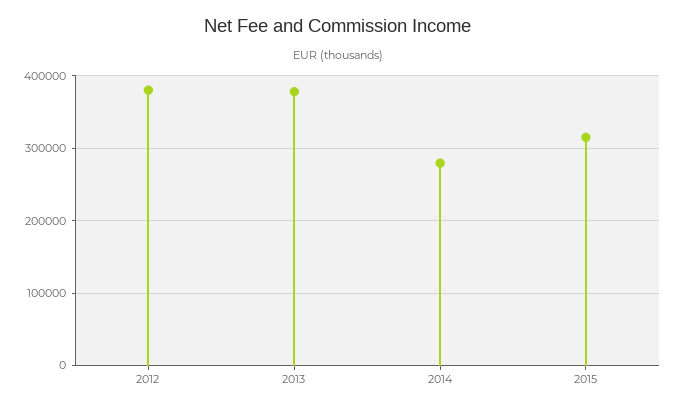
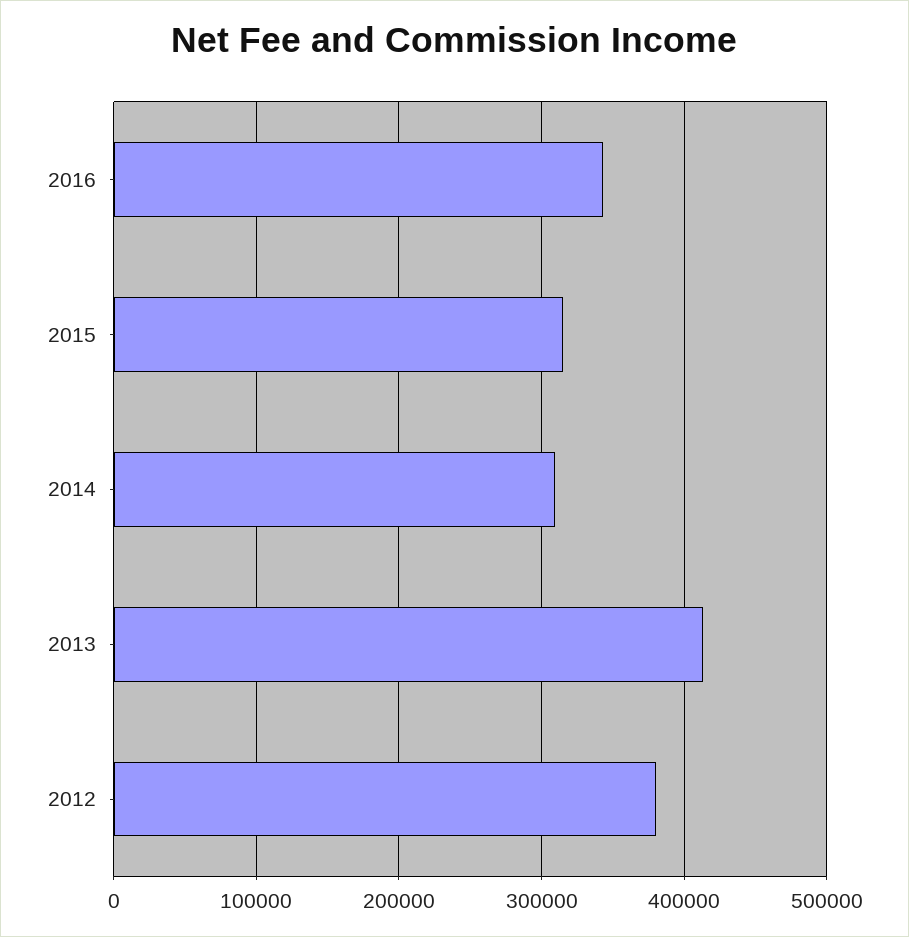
2013: 380000 -> 410000
2014: 280000 -> 310000
2016: none -> 340000

